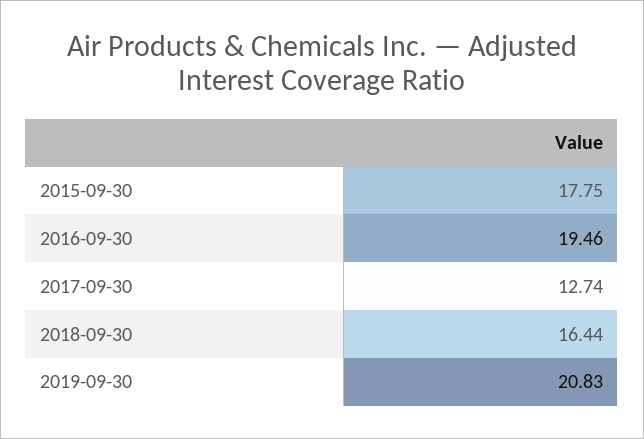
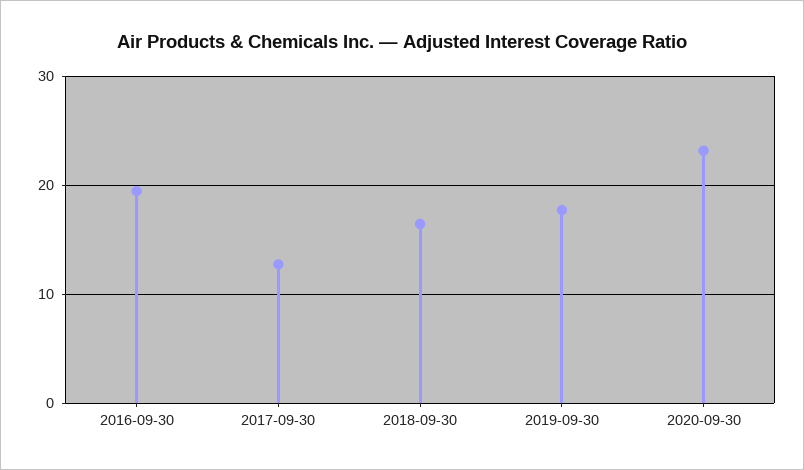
2015-09-30: 17.75 -> none
2019-09-30: 20.83 -> 18
2020-09-30: none -> 23

